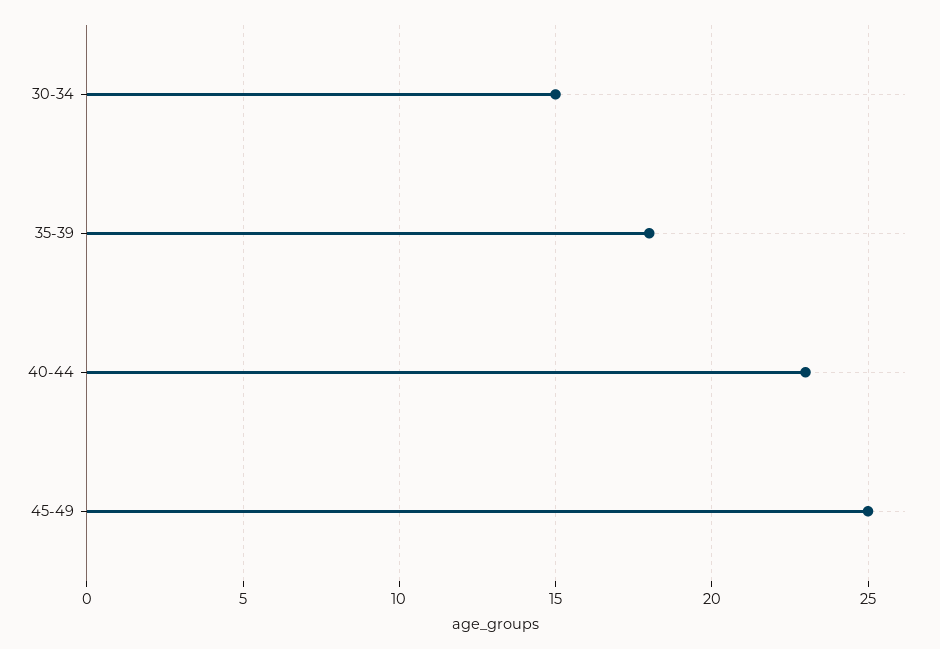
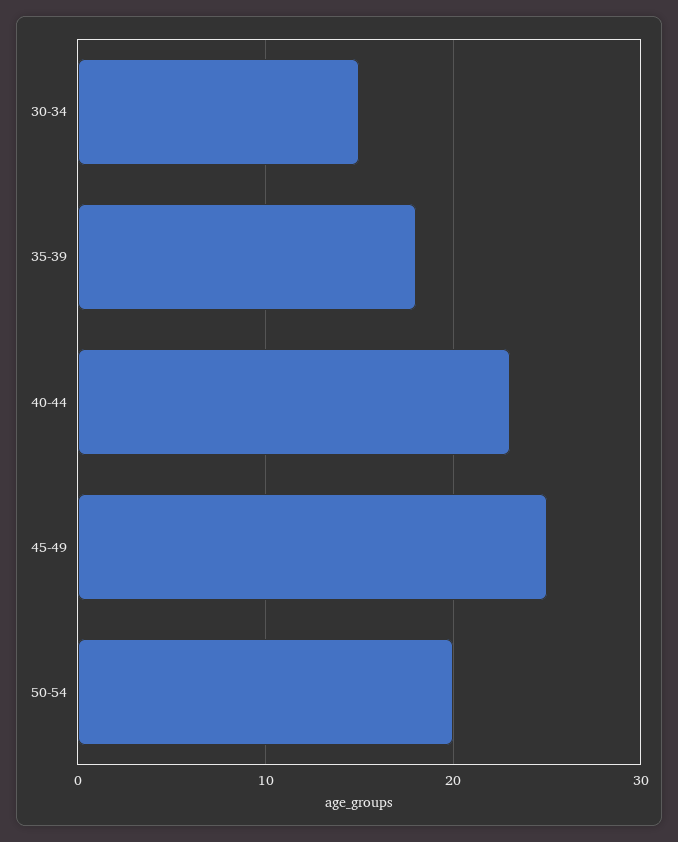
50-54: none -> 20

